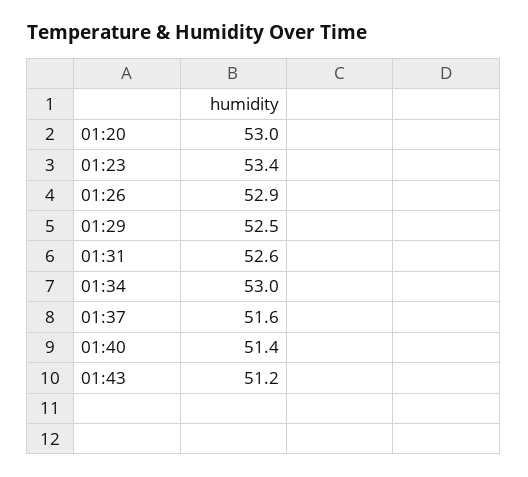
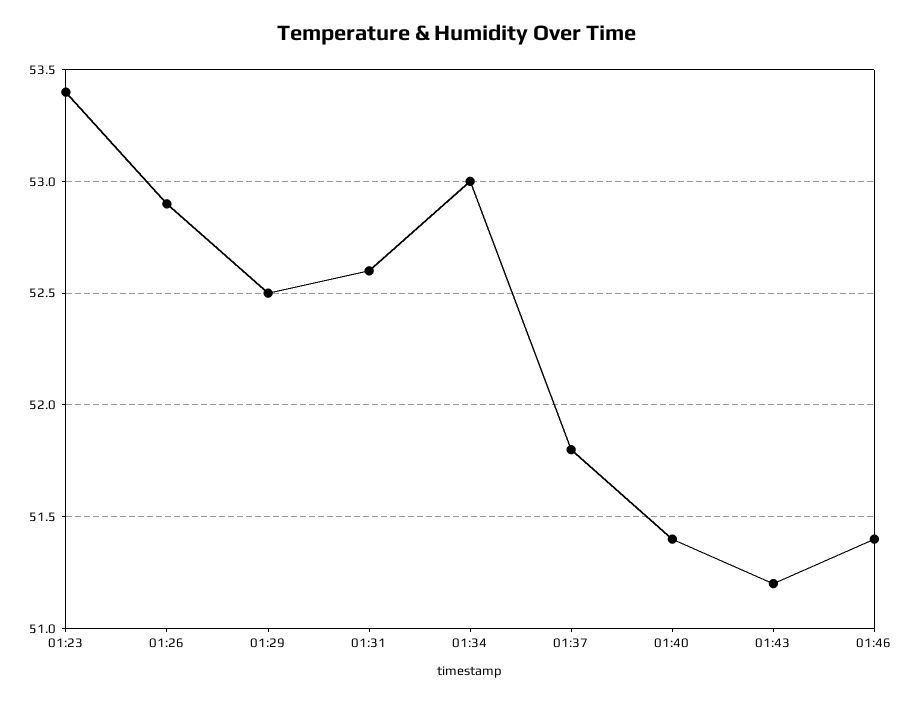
01:20: 53 -> none
01:37: 51.6 -> 51.8
01:46: none -> 51.4

